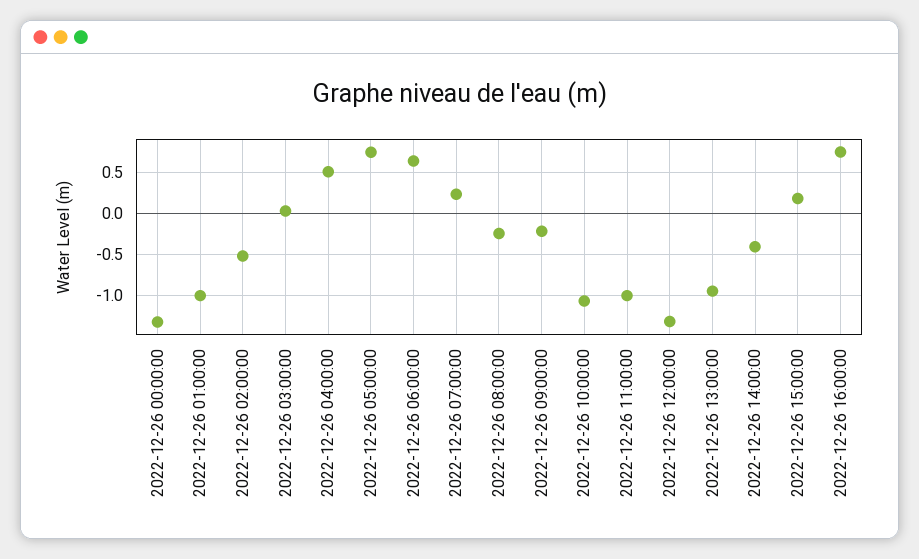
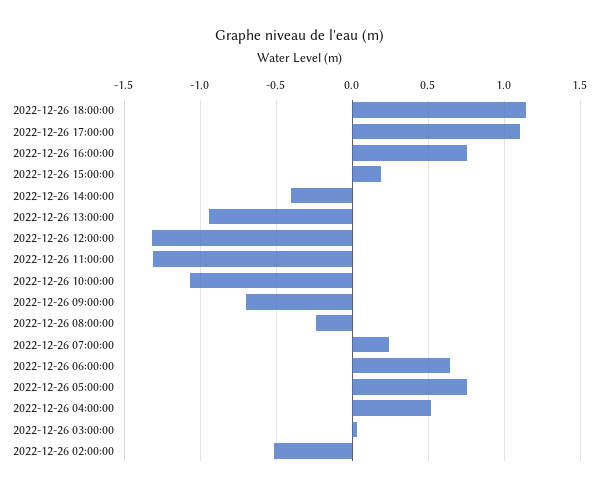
2022-12-26 00:00:00: -1.3 -> none
2022-12-26 01:00:00: -1 -> none
2022-12-26 09:00:00: -0.2 -> -0.7
2022-12-26 11:00:00: -1 -> -1.3
2022-12-26 18:00:00: none -> 1.15
2022-12-26 17:00:00: none -> 1.1

